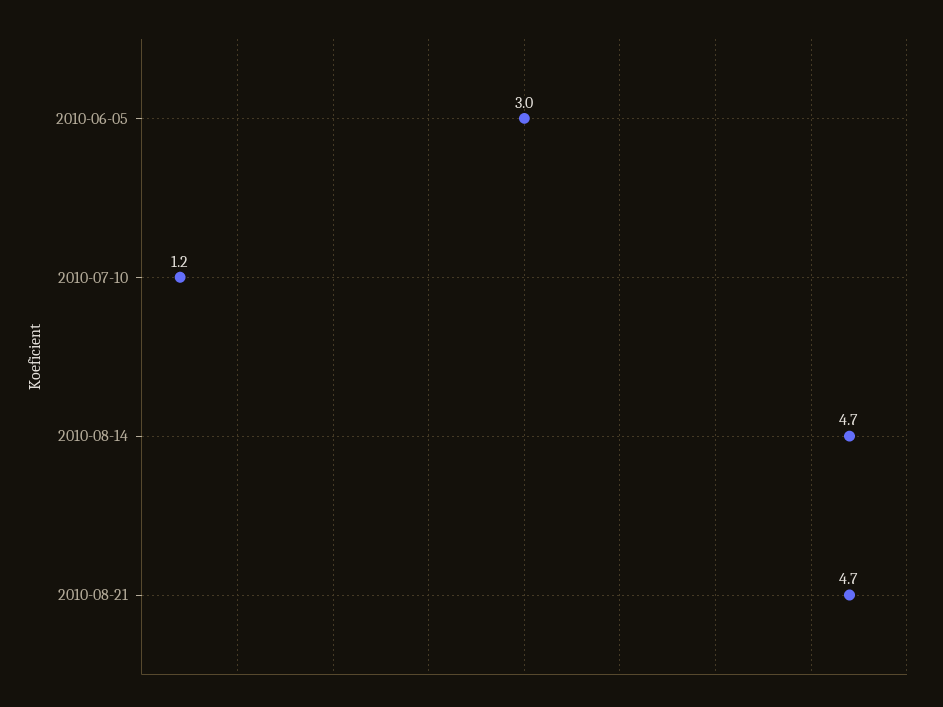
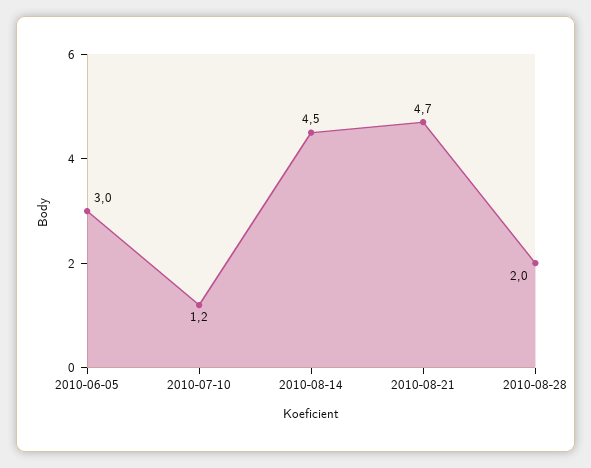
2010-08-14: 4.7 -> 4.5
2010-08-28: none -> 2

